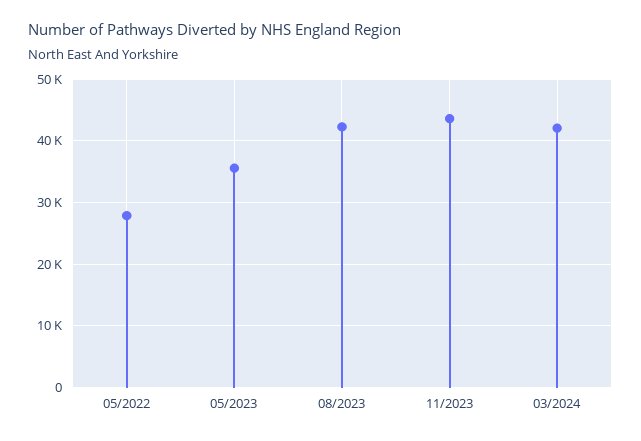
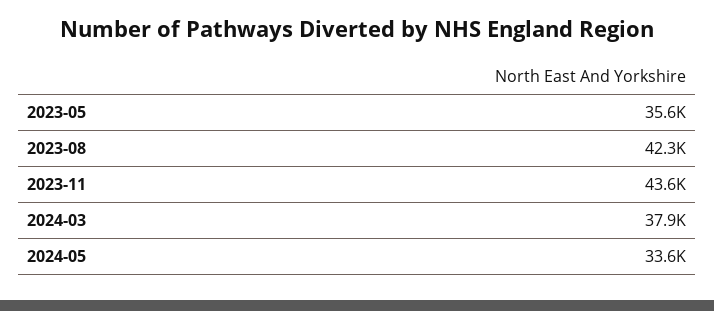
05/2022: 28000 -> none
03/2024: 42000 -> 37900
2024-05: none -> 33600

